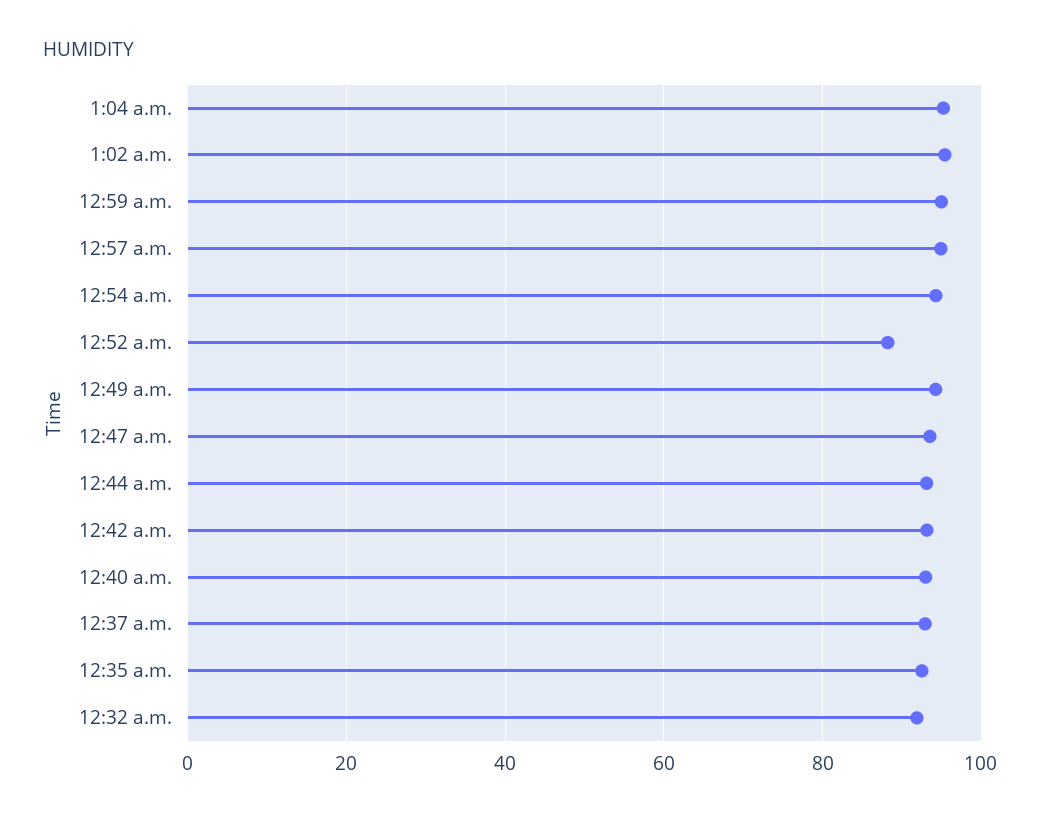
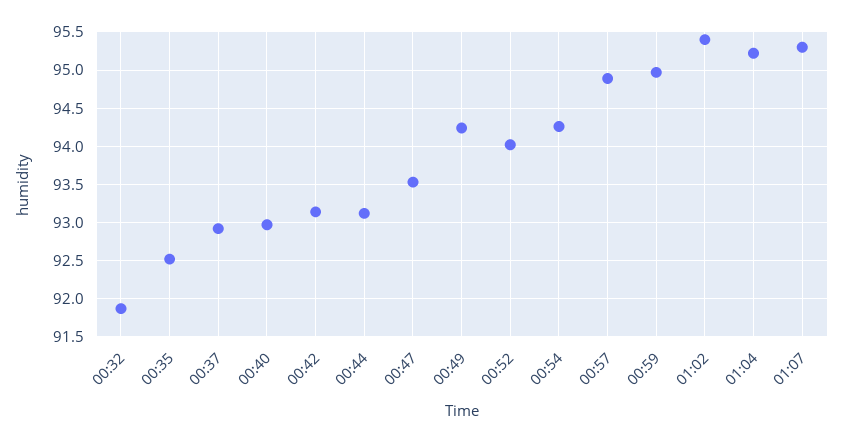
12:52 a.m.: 88 -> 94
01:07: none -> 95.3

